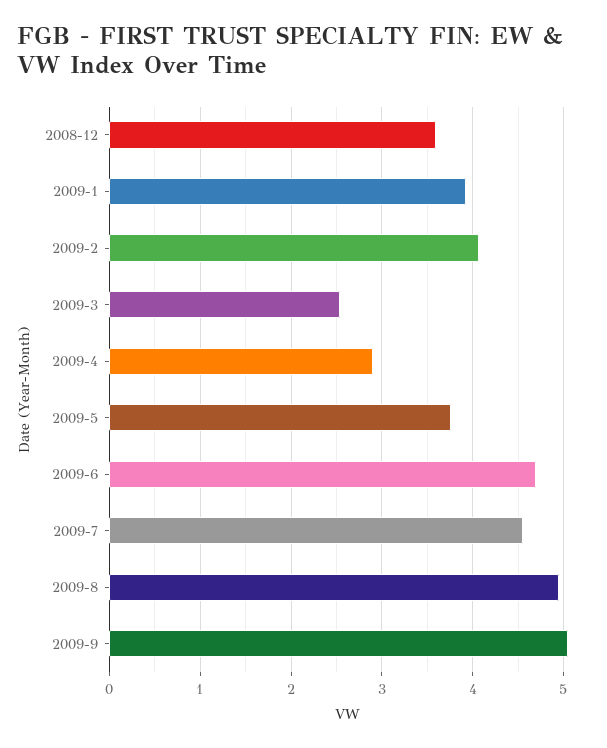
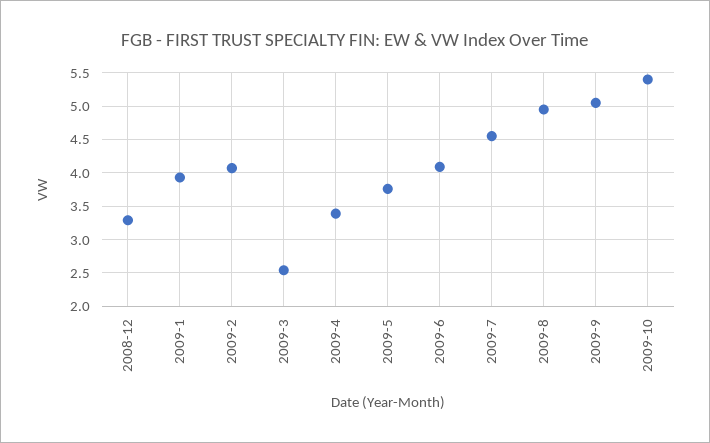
2008-12: 3.6 -> 3.3
2009-4: 2.9 -> 3.4
2009-6: 4.7 -> 4.1
2009-10: none -> 5.4

